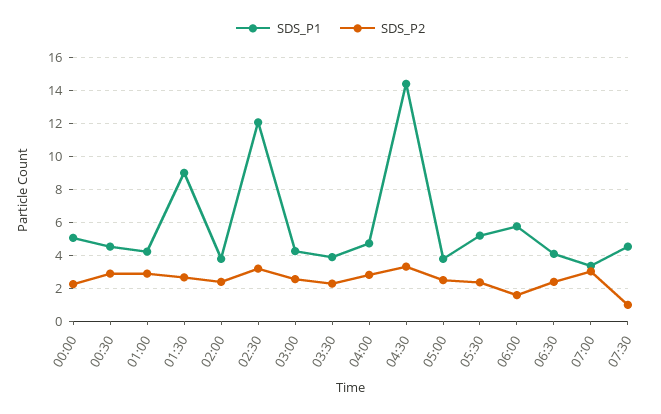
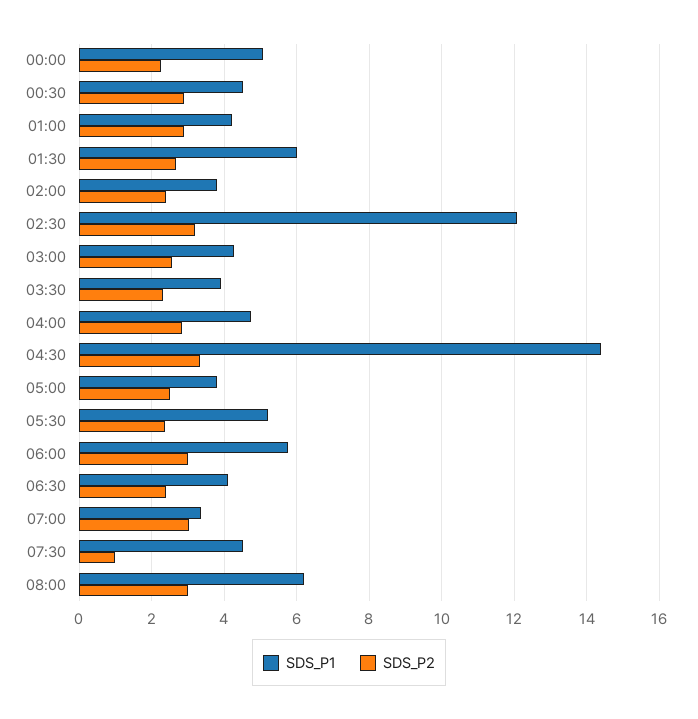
SDS_P1, 01:30: 9 -> 6
SDS_P2, 06:00: 1.5 -> 3
SDS_P1, 08:00: none -> 6.2
SDS_P2, 08:00: none -> 3

